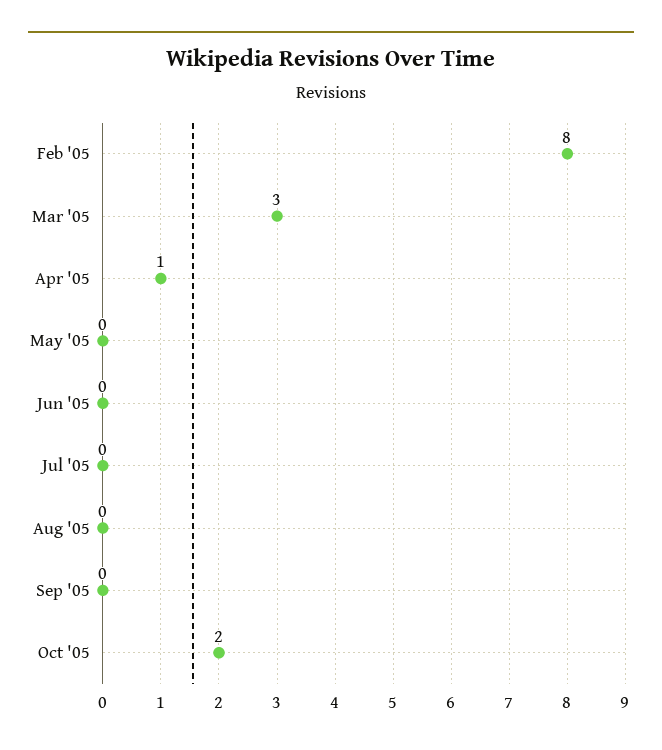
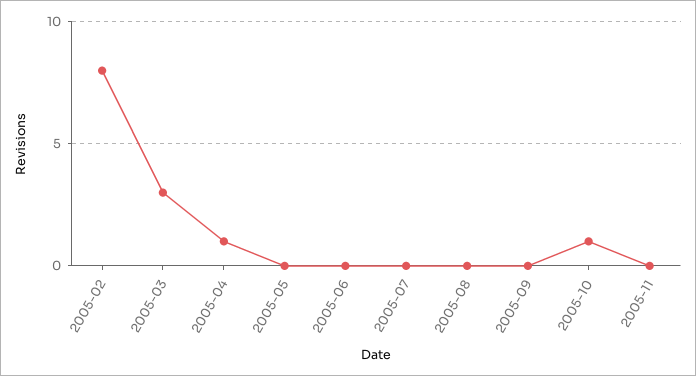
Oct '05: 2 -> 1
2005-11: none -> 0

